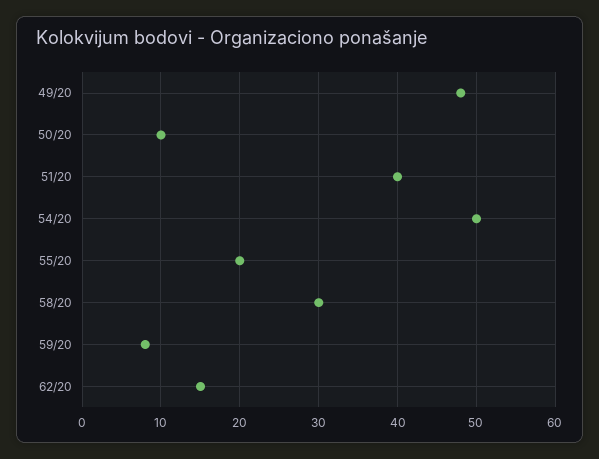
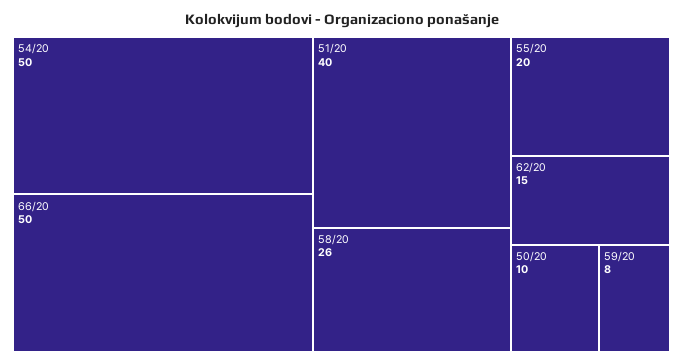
49/20: 48 -> none
58/20: 30 -> 26
66/20: none -> 50

